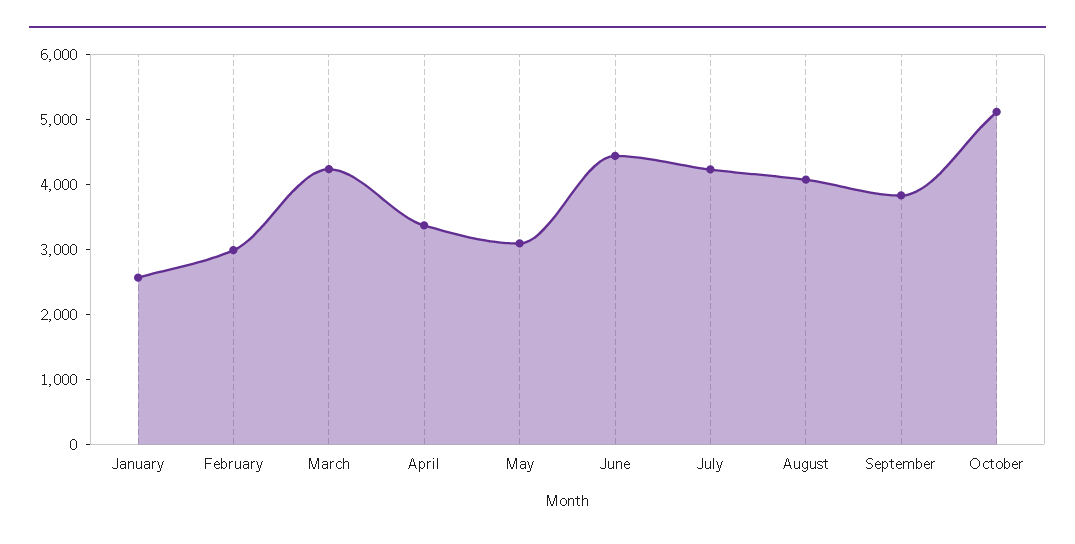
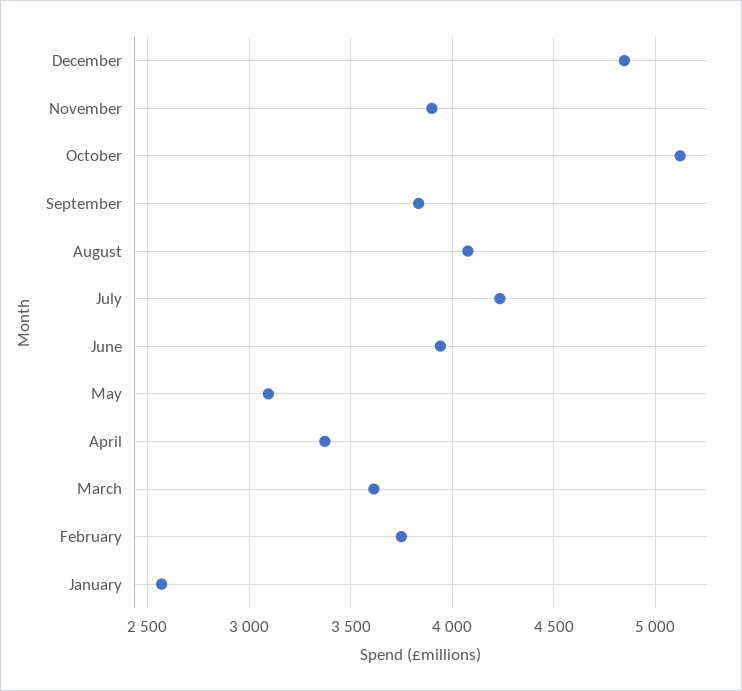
February: 3000 -> 3750
March: 4200 -> 3600
June: 4400 -> 3950
December: none -> 4850
November: none -> 3900

